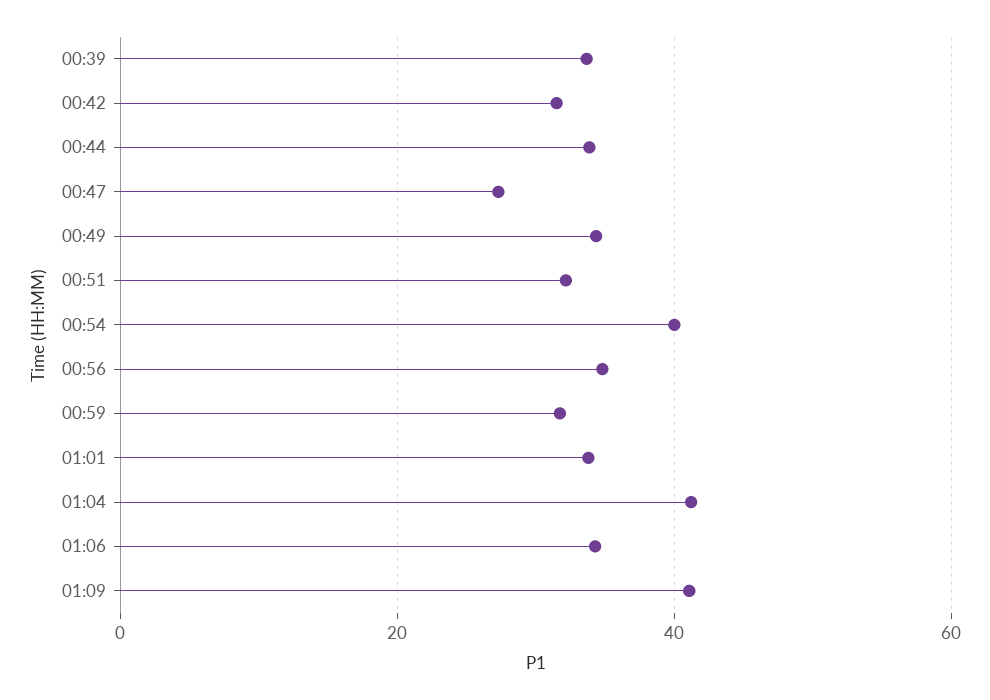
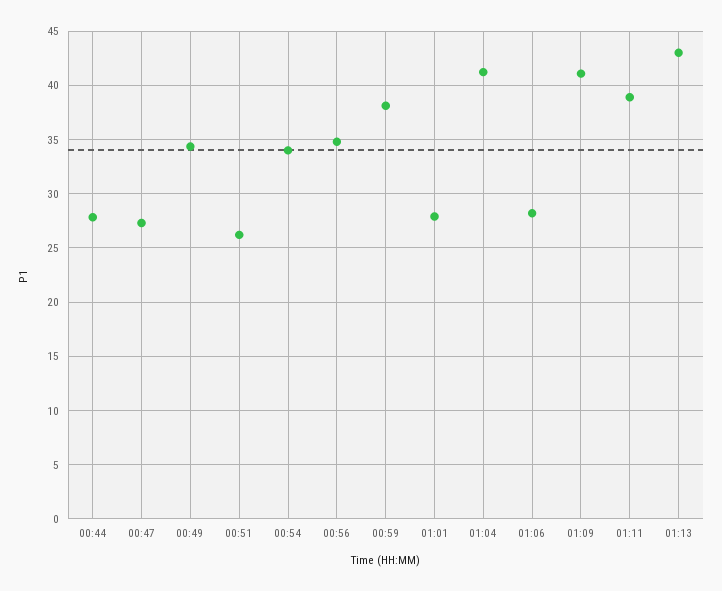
00:39: 34 -> none
00:42: 32 -> none
00:44: 34 -> 28
00:51: 32 -> 26
00:54: 40 -> 34
00:59: 32 -> 38
01:01: 34 -> 28
01:06: 34 -> 28
01:11: none -> 39
01:13: none -> 43

